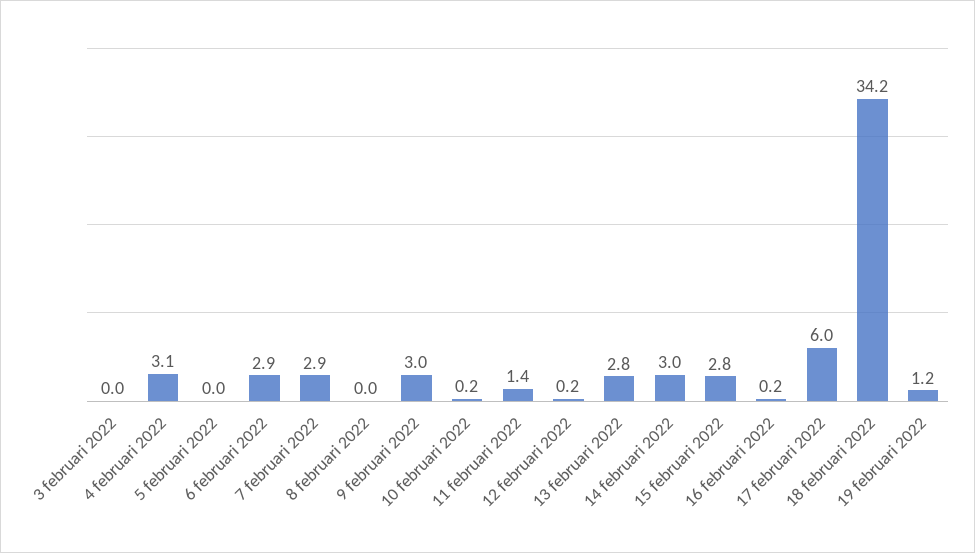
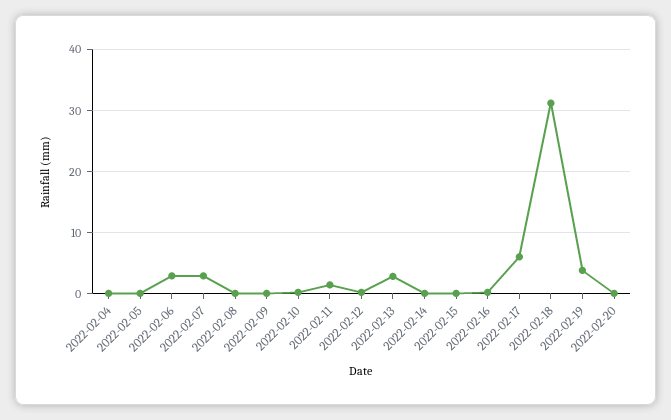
3 februari 2022: 0 -> none
4 februari 2022: 3.1 -> 0
9 februari 2022: 3 -> 0
14 februari 2022: 3 -> 0
15 februari 2022: 2.8 -> 0
18 februari 2022: 34.2 -> 31
19 februari 2022: 1.2 -> 4
2022-02-20: none -> 0

